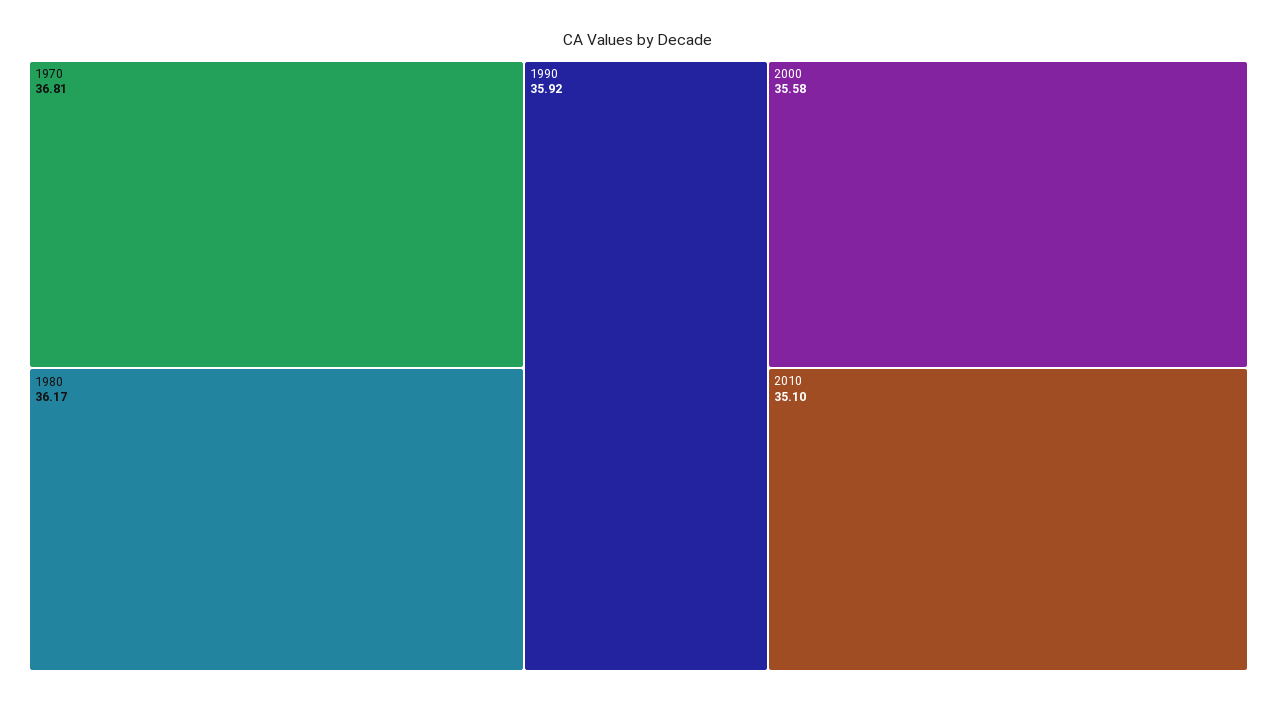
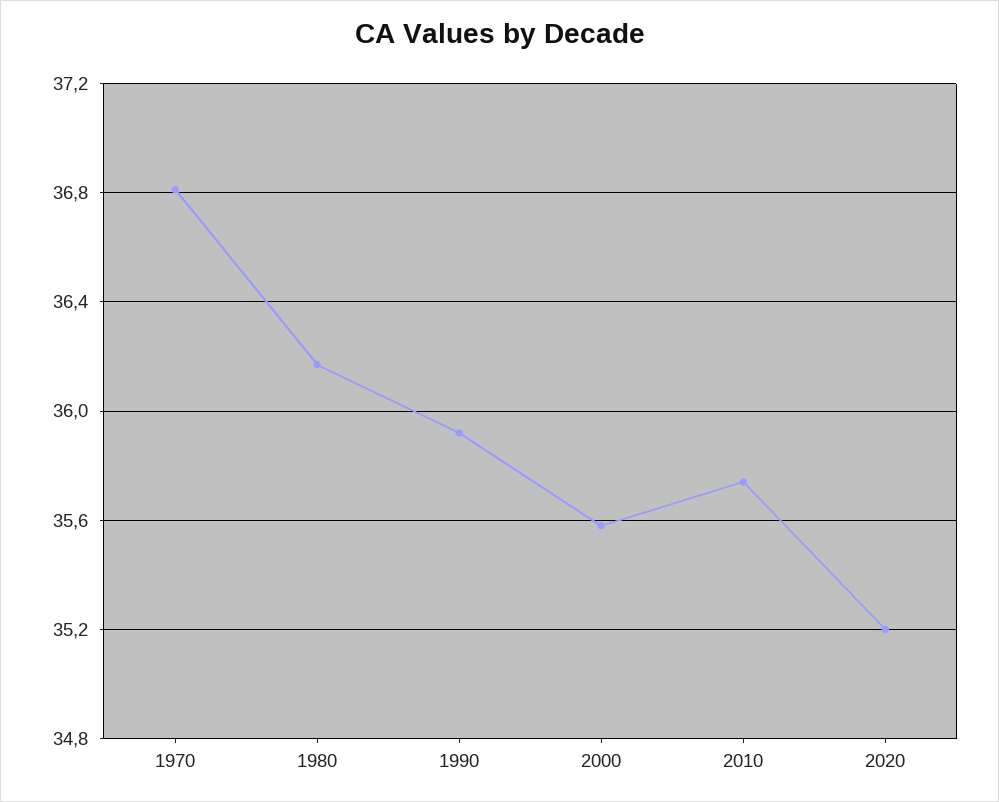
2010: 35.1 -> 35.75
2020: none -> 35.2

